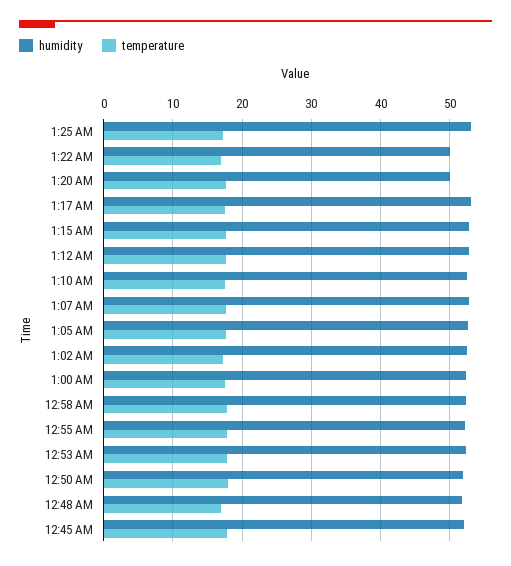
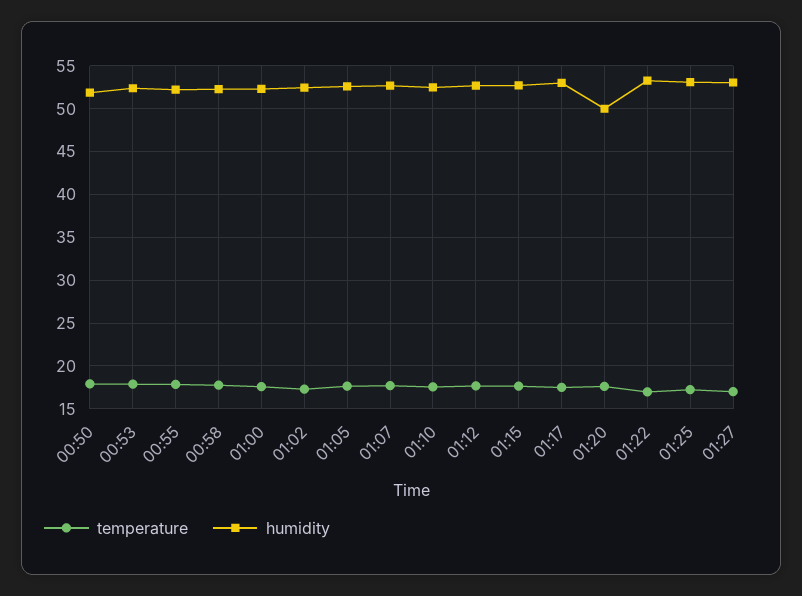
humidity, 1:22 AM: 50 -> 53
humidity, 12:48 AM: 52 -> none
temperature, 12:48 AM: 17 -> none
humidity, 12:45 AM: 52 -> none
temperature, 12:45 AM: 18 -> none
temperature, 01:27: none -> 17
humidity, 01:27: none -> 53

